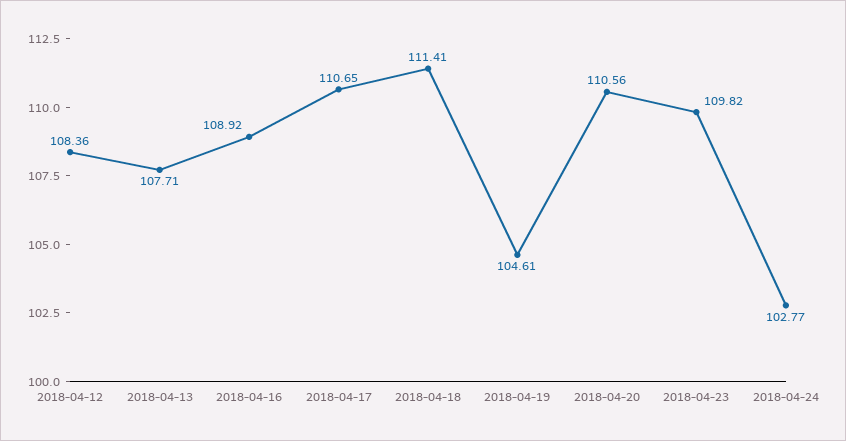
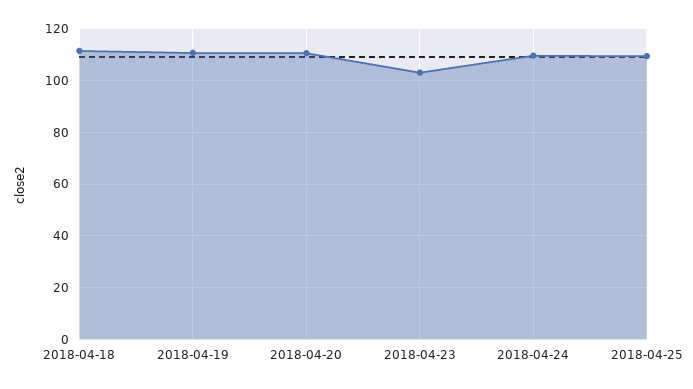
2018-04-12: 108.36 -> none
2018-04-13: 107.71 -> none
2018-04-16: 108.92 -> none
2018-04-17: 110.65 -> none
2018-04-19: 104.61 -> 110
2018-04-23: 109.82 -> 102.5
2018-04-24: 102.77 -> 110
2018-04-25: none -> 110

